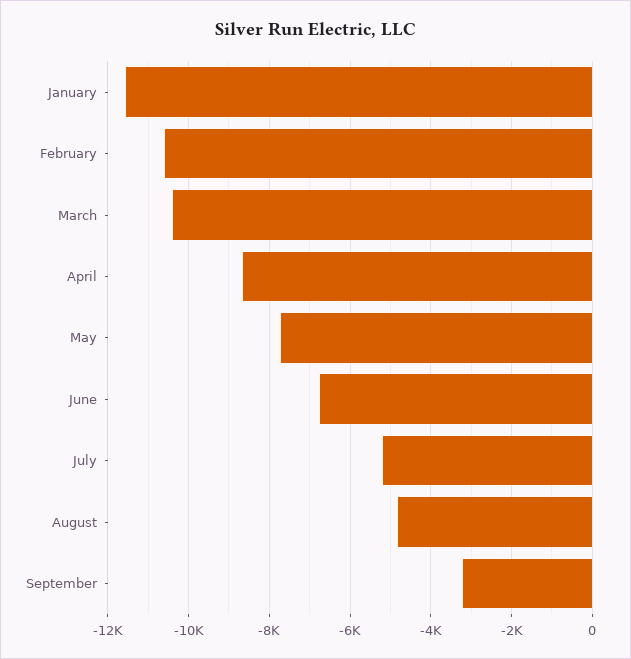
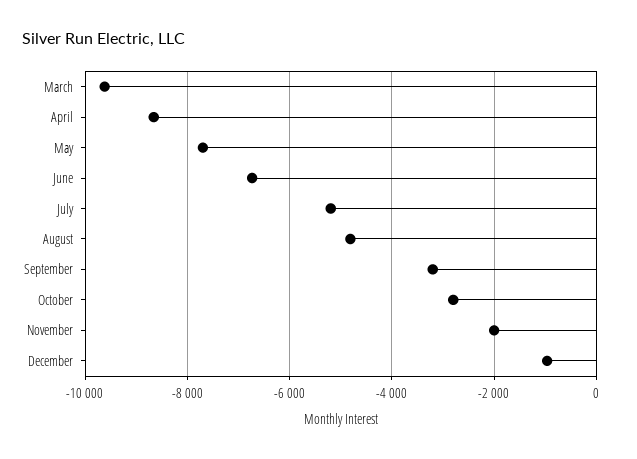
January: -11600 -> none
February: -10600 -> none
March: -10400 -> -9600
October: none -> -2800
November: none -> -2000
December: none -> -1000

